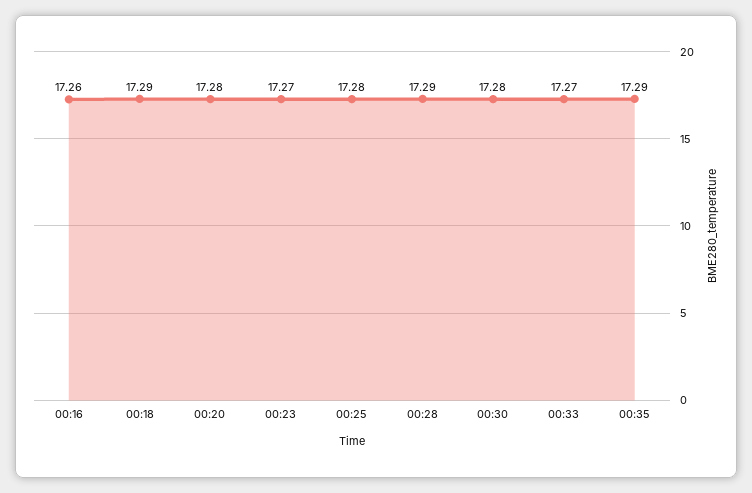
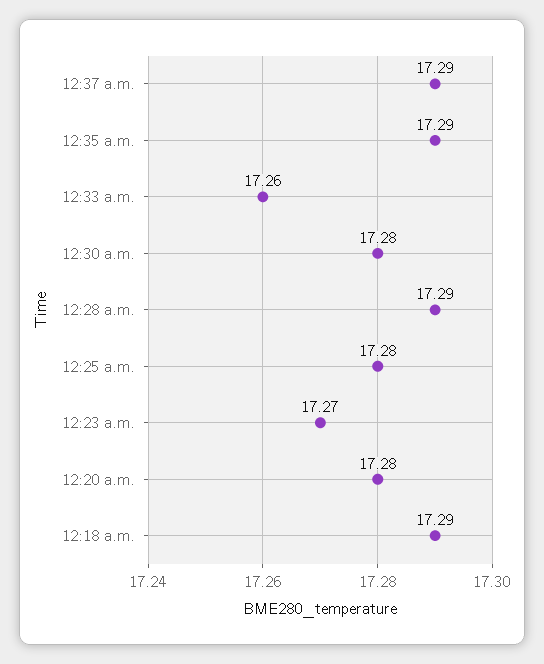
00:16: 17.26 -> none
00:33: 17.27 -> 17.26
12:37 a.m.: none -> 17.29

